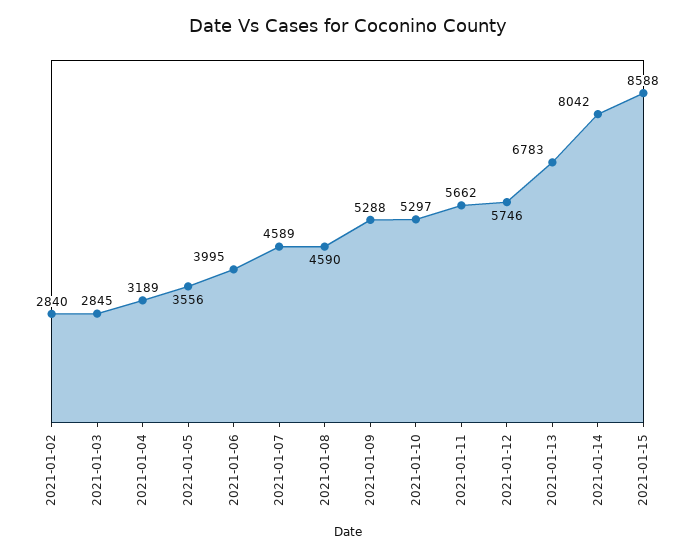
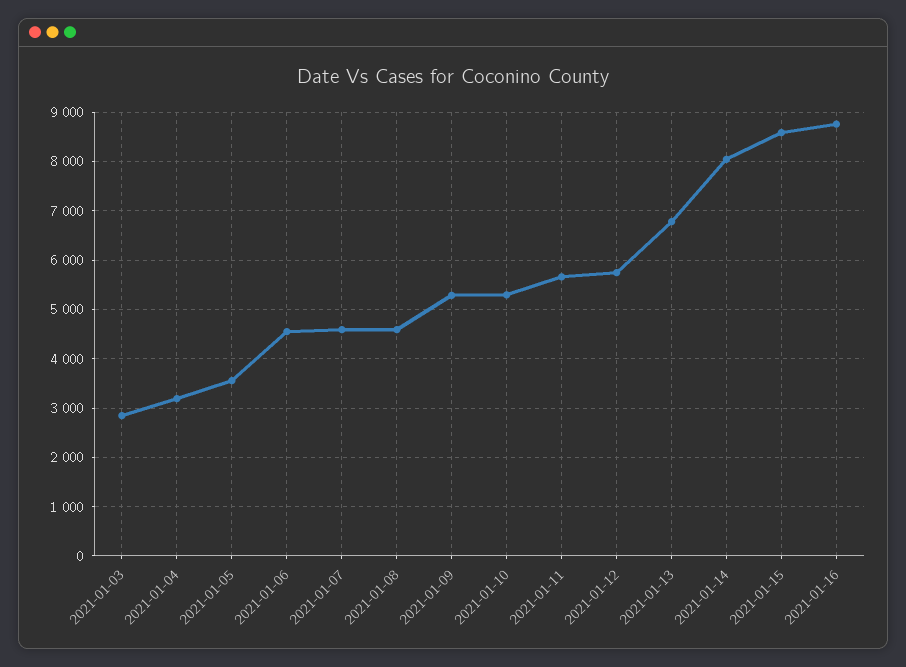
2021-01-02: 2840 -> none
2021-01-06: 3995 -> 4600
2021-01-16: none -> 8800

